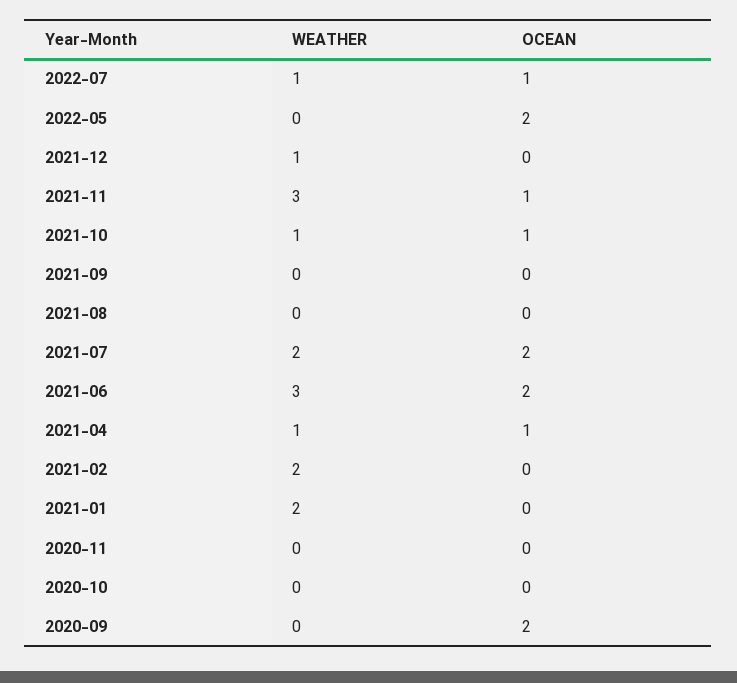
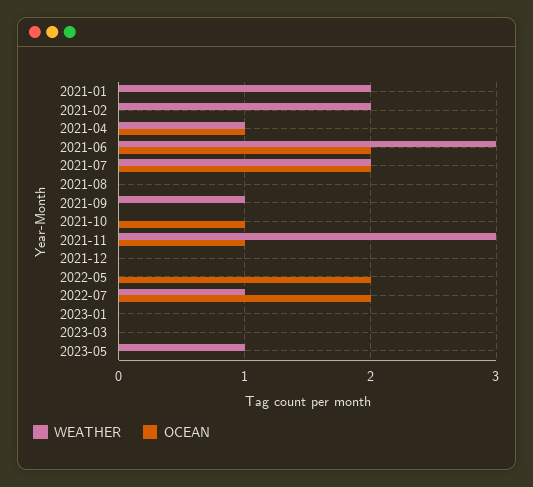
OCEAN, 2022-07: 1 -> 2
WEATHER, 2021-12: 1 -> 0
WEATHER, 2021-10: 1 -> 0
WEATHER, 2021-09: 0 -> 1
WEATHER, 2020-11: 0 -> none
OCEAN, 2020-11: 0 -> none
WEATHER, 2020-10: 0 -> none
OCEAN, 2020-10: 0 -> none
WEATHER, 2020-09: 0 -> none
OCEAN, 2020-09: 2 -> none
WEATHER, 2023-01: none -> 0
OCEAN, 2023-01: none -> 0
WEATHER, 2023-03: none -> 0
OCEAN, 2023-03: none -> 0
WEATHER, 2023-05: none -> 1
OCEAN, 2023-05: none -> 0

